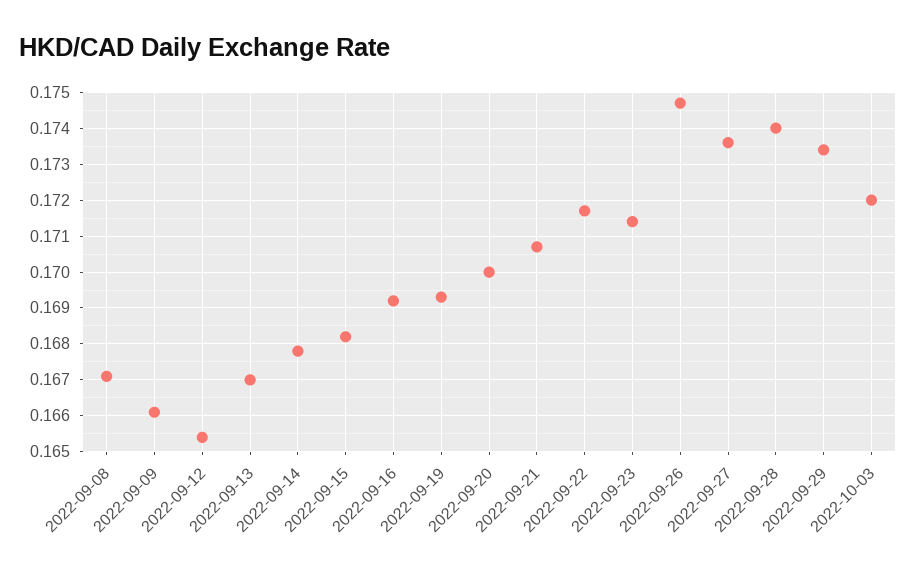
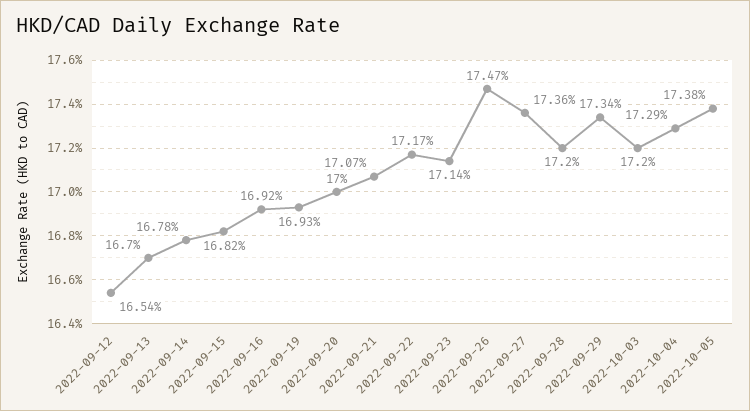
2022-09-08: 0.167 -> none
2022-09-09: 0.166 -> none
2022-09-28: 0.174 -> 0.172
2022-10-04: none -> 0.1729
2022-10-05: none -> 0.1738

